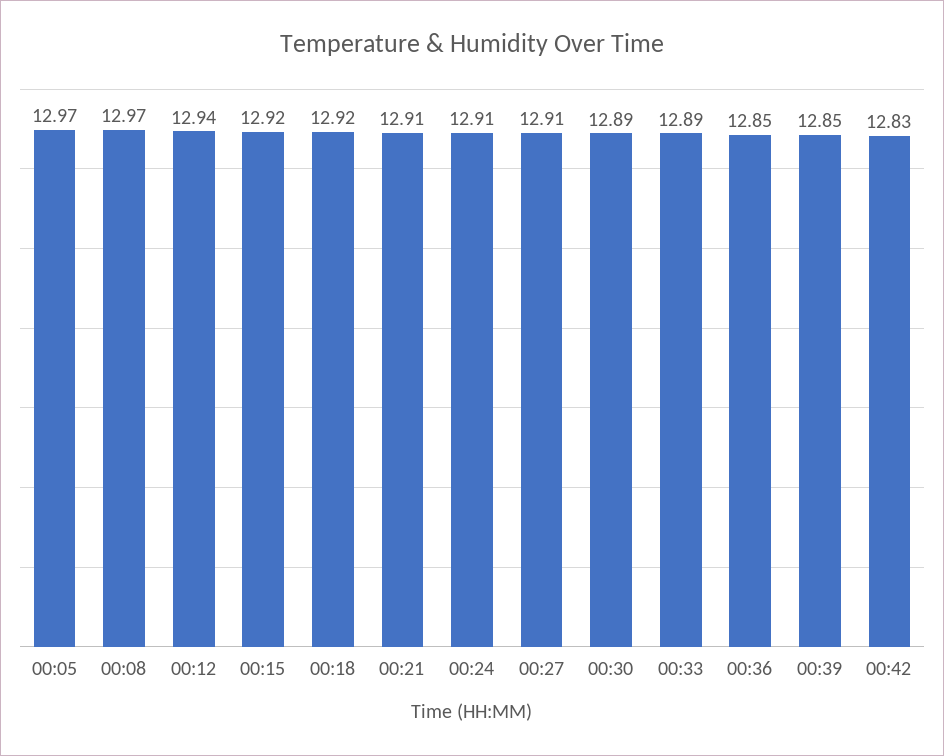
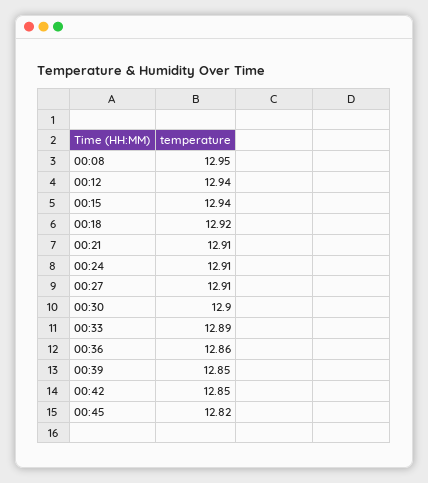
00:05: 12.97 -> none
00:08: 12.97 -> 12.95
00:15: 12.92 -> 12.94
00:30: 12.89 -> 12.9
00:36: 12.85 -> 12.86
00:42: 12.83 -> 12.85
00:45: none -> 12.82

